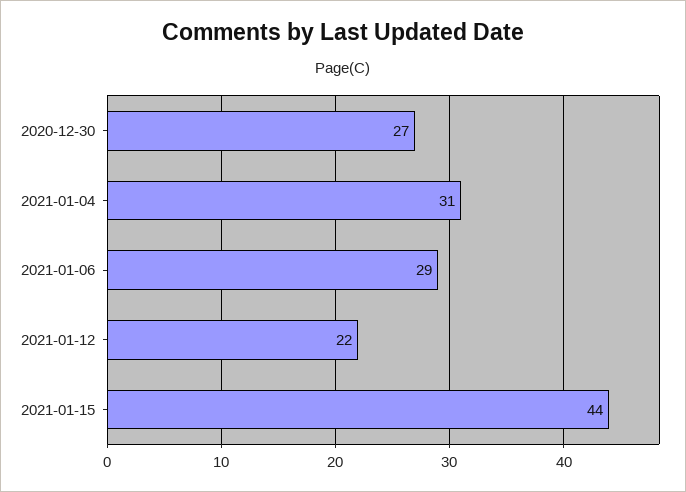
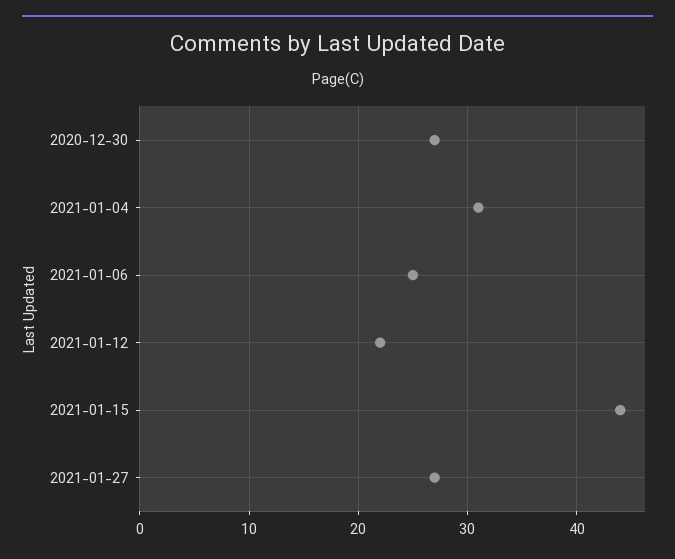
2021-01-06: 29 -> 25
2021-01-27: none -> 27

